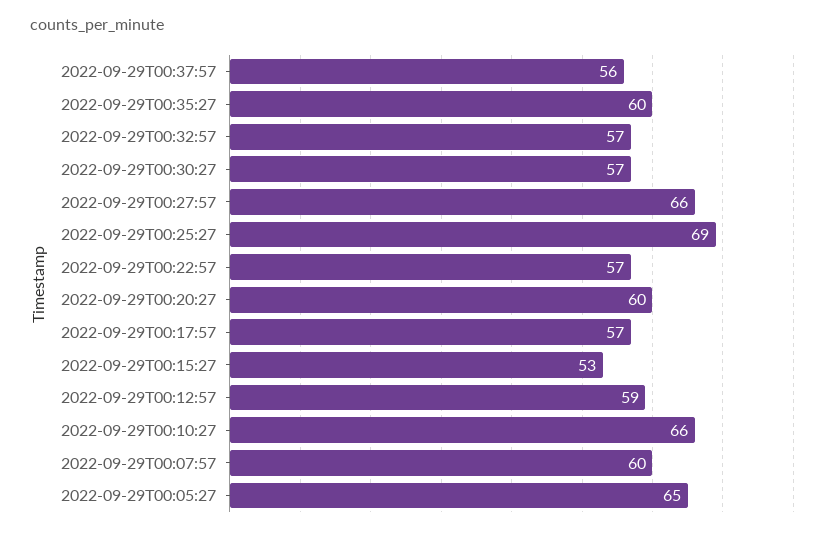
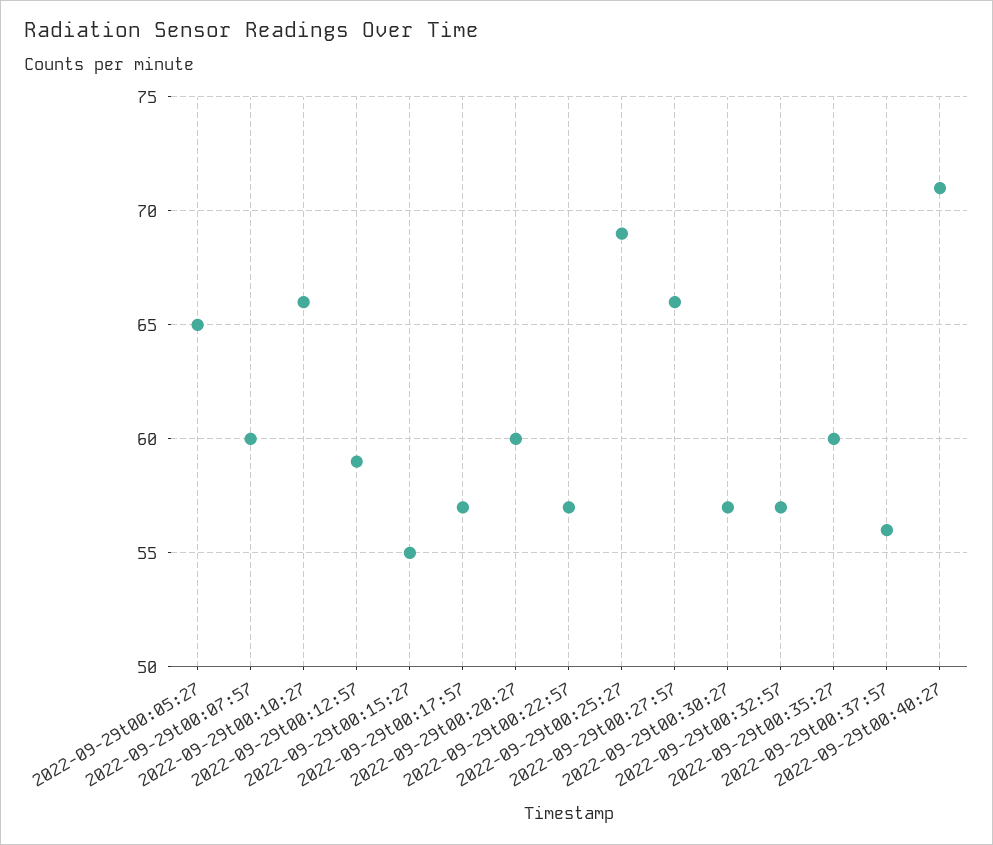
2022-09-29T00:15:27: 53 -> 55
2022-09-29t00:40:27: none -> 71

